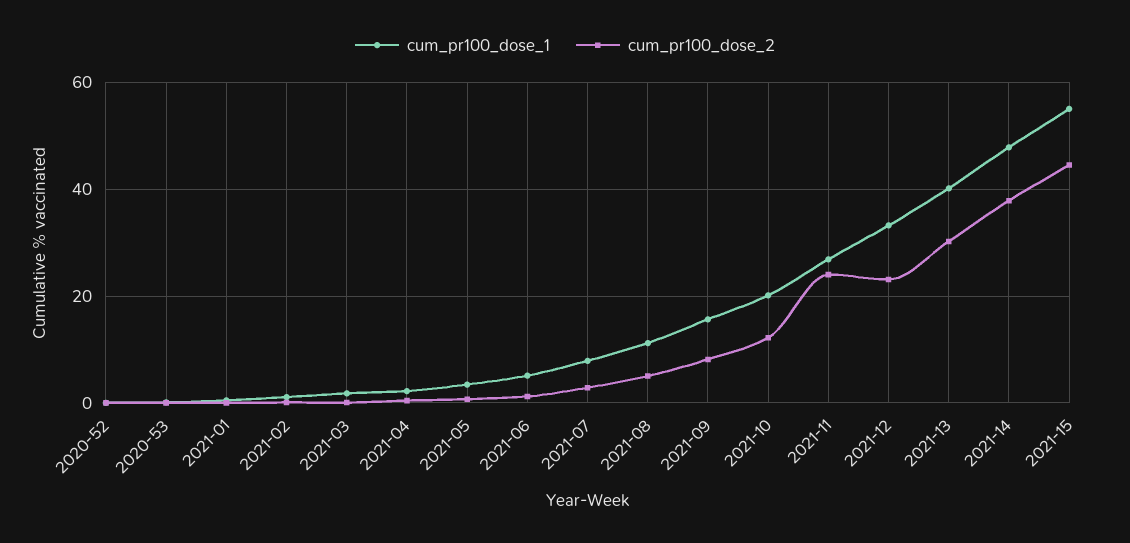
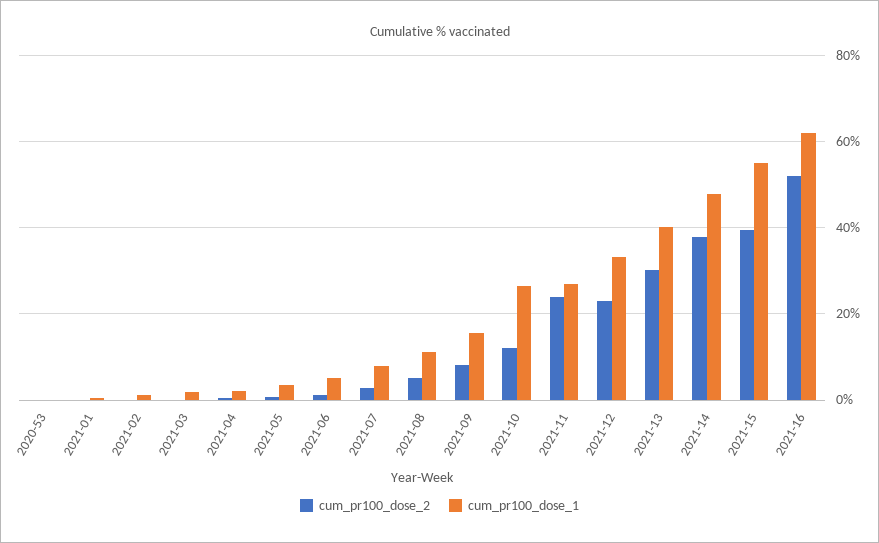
cum_pr100_dose_1, 2020-52: 0 -> none
cum_pr100_dose_2, 2020-52: 0 -> none
cum_pr100_dose_1, 2021-10: 20 -> 26
cum_pr100_dose_2, 2021-15: 44 -> 40
cum_pr100_dose_2, 2021-16: none -> 52
cum_pr100_dose_1, 2021-16: none -> 62

